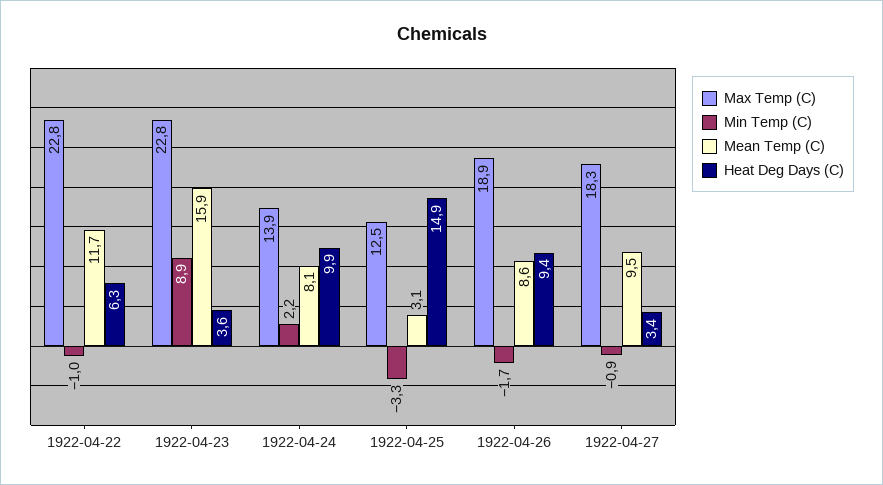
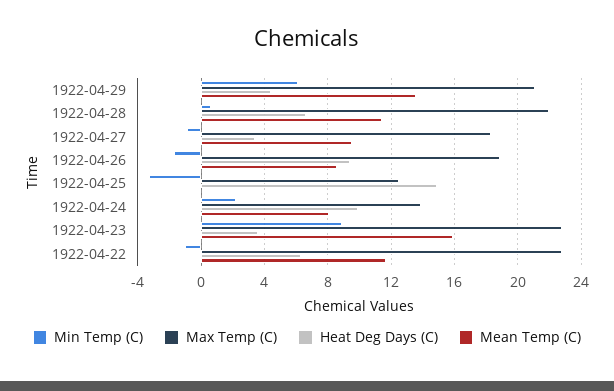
Mean Temp (C), 1922-04-25: 3.1 -> 0
Min Temp (C), 1922-04-29: none -> 6
Max Temp (C), 1922-04-29: none -> 21
Heat Deg Days (C), 1922-04-29: none -> 4.5
Mean Temp (C), 1922-04-29: none -> 13.5
Min Temp (C), 1922-04-28: none -> 0.5
Max Temp (C), 1922-04-28: none -> 22
Heat Deg Days (C), 1922-04-28: none -> 6.5
Mean Temp (C), 1922-04-28: none -> 11.5

